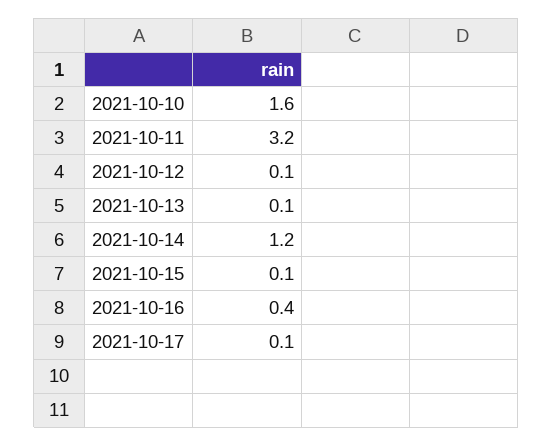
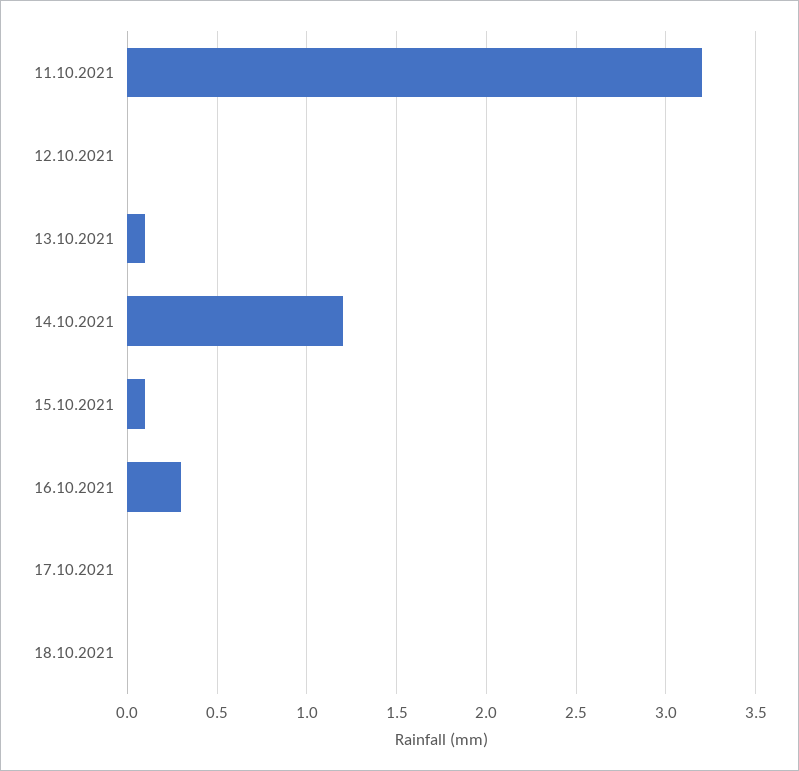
2021-10-10: 1.6 -> none
2021-10-12: 0.1 -> 0
2021-10-16: 0.4 -> 0.3
2021-10-17: 0.1 -> 0
18.10.2021: none -> 0

